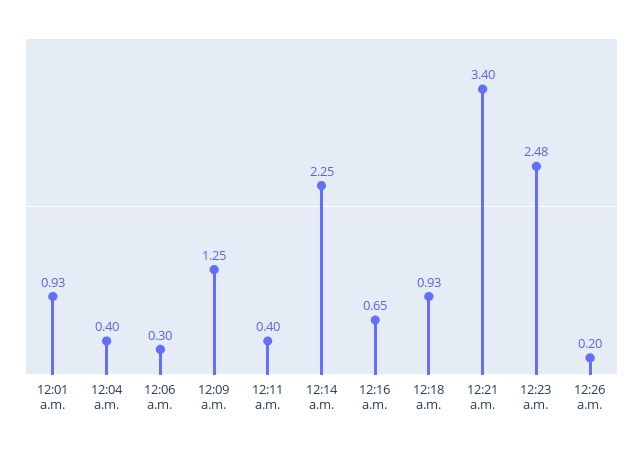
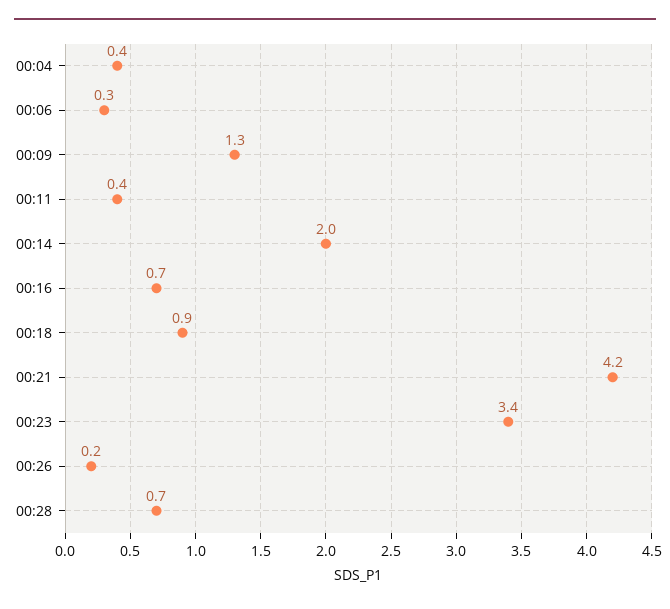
12:01 a.m.: 0.93 -> none
12:14 a.m.: 2.25 -> 2
12:21 a.m.: 3.4 -> 4.2
12:23 a.m.: 2.48 -> 3.4
00:28: none -> 0.7

